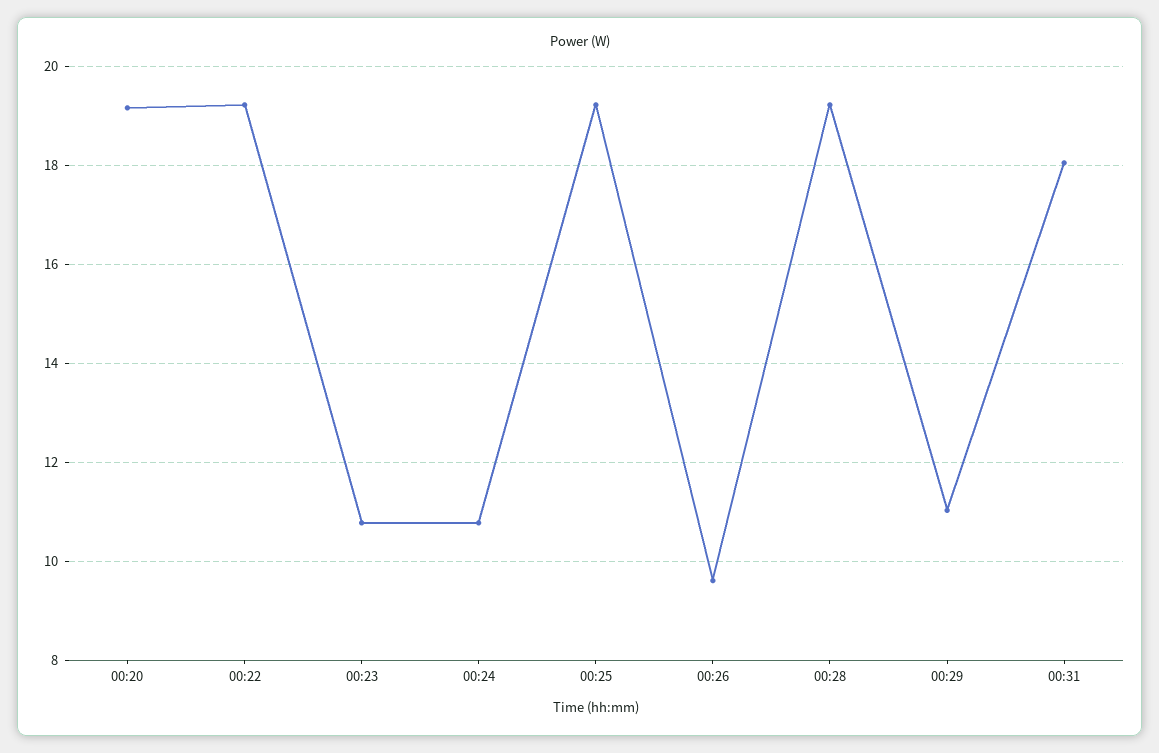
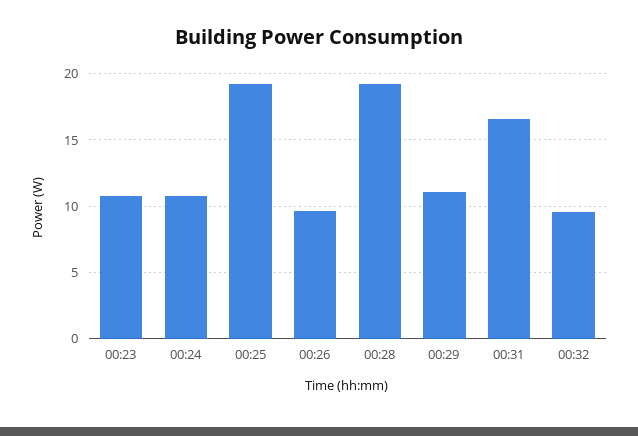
00:20: 19.2 -> none
00:22: 19.2 -> none
00:31: 18 -> 16.5
00:32: none -> 9.5

